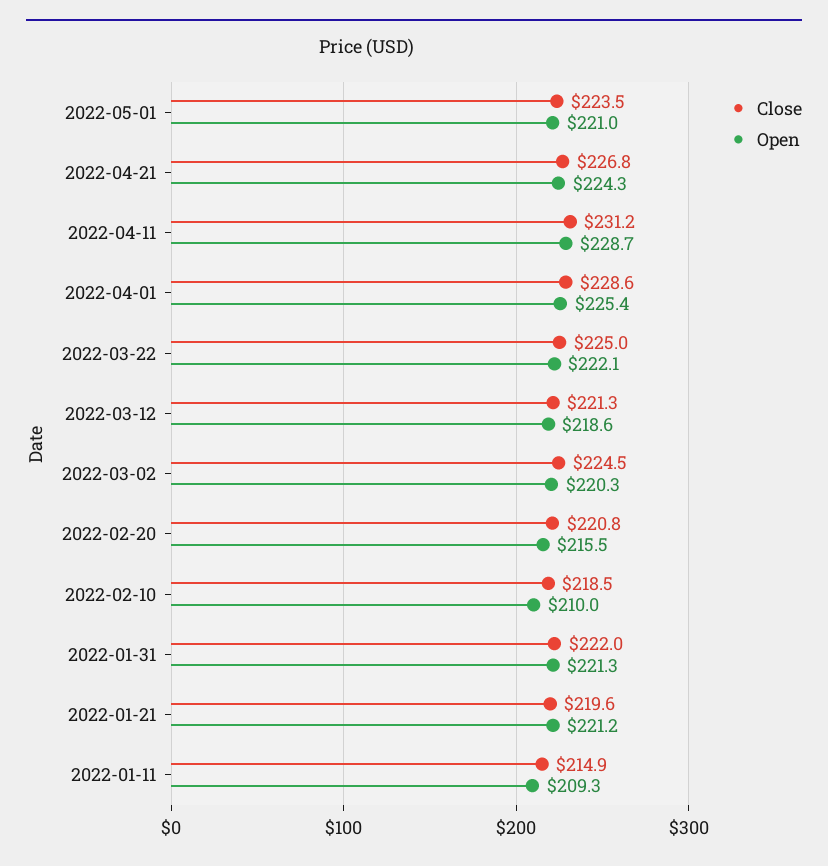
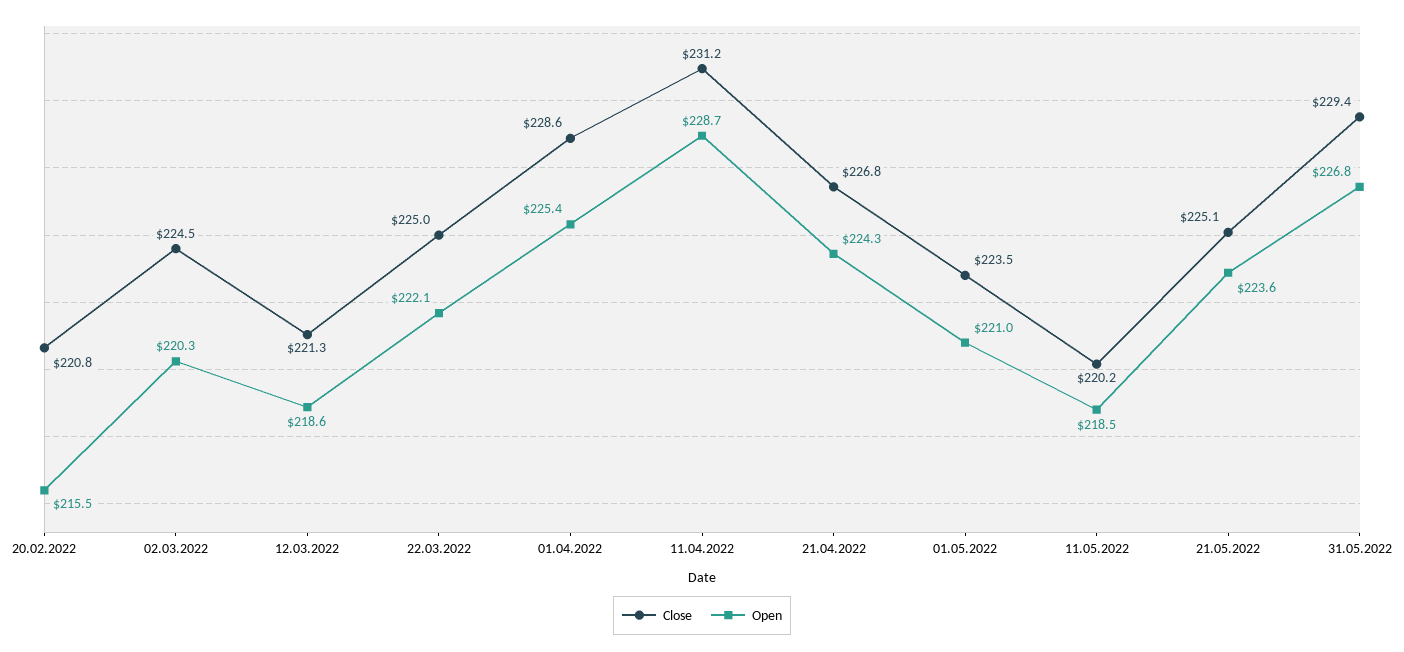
Close, 2022-02-10: 218.5 -> none
Open, 2022-02-10: 210 -> none
Close, 2022-01-31: 222 -> none
Open, 2022-01-31: 221.3 -> none
Close, 2022-01-21: 219.6 -> none
Open, 2022-01-21: 221.2 -> none
Close, 2022-01-11: 214.9 -> none
Open, 2022-01-11: 209.3 -> none
Close, 11.05.2022: none -> 220.2
Open, 11.05.2022: none -> 218.5
Close, 21.05.2022: none -> 225.1
Open, 21.05.2022: none -> 223.6
Close, 31.05.2022: none -> 229.4
Open, 31.05.2022: none -> 226.8

